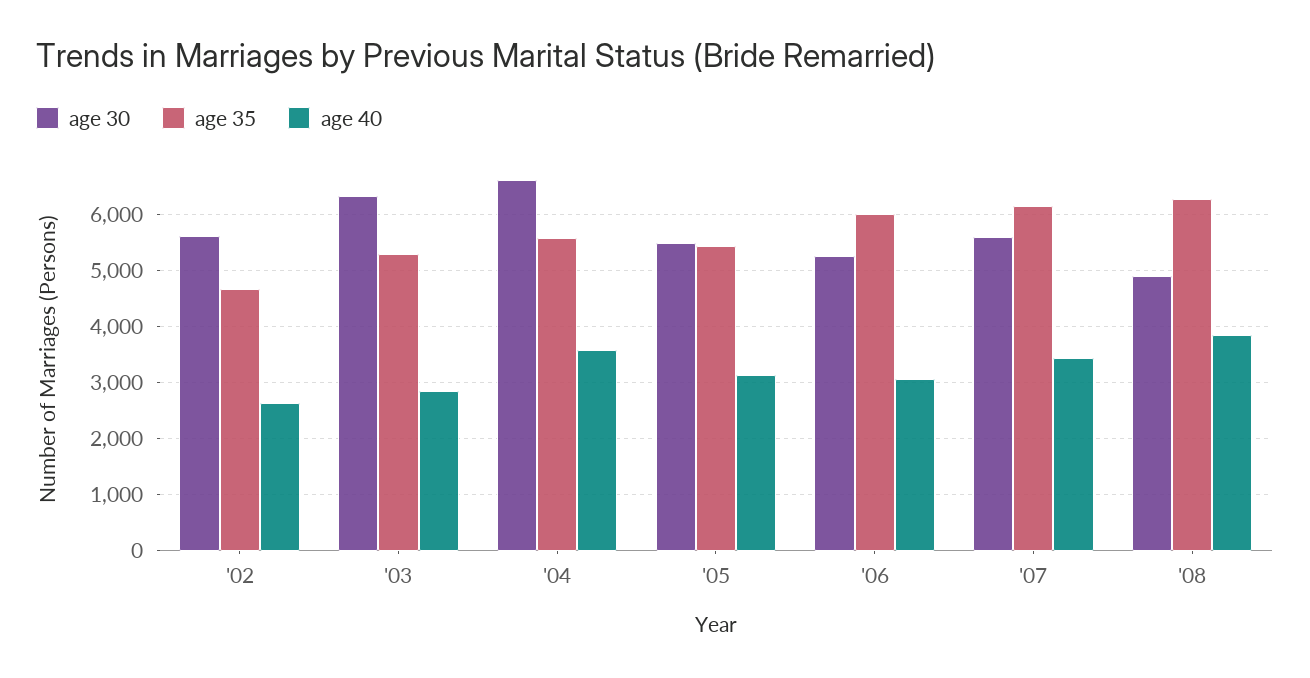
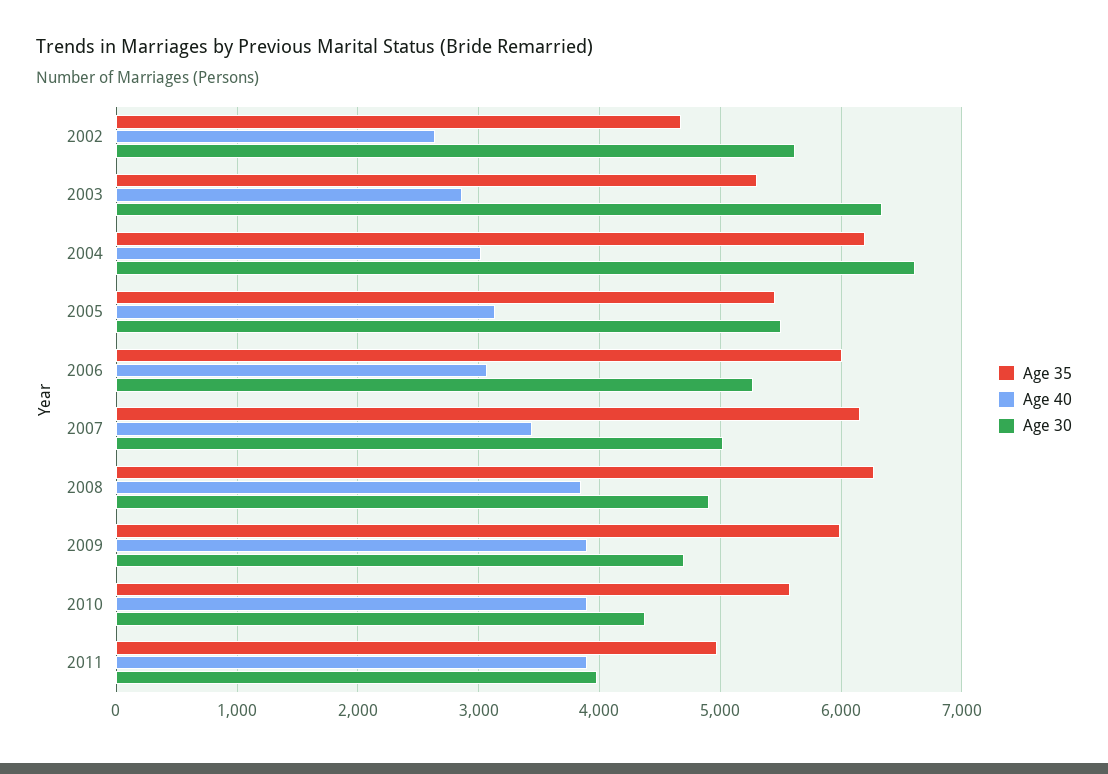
age 35, '04: 5600 -> 6200
age 40, '04: 3600 -> 3000
age 30, '07: 5600 -> 5000
age 35, 2009: none -> 6000
age 40, 2009: none -> 3900
age 30, 2009: none -> 4700
age 35, 2010: none -> 5600
age 40, 2010: none -> 3900
age 30, 2010: none -> 4400
age 35, 2011: none -> 5000
age 40, 2011: none -> 3900
age 30, 2011: none -> 4000

